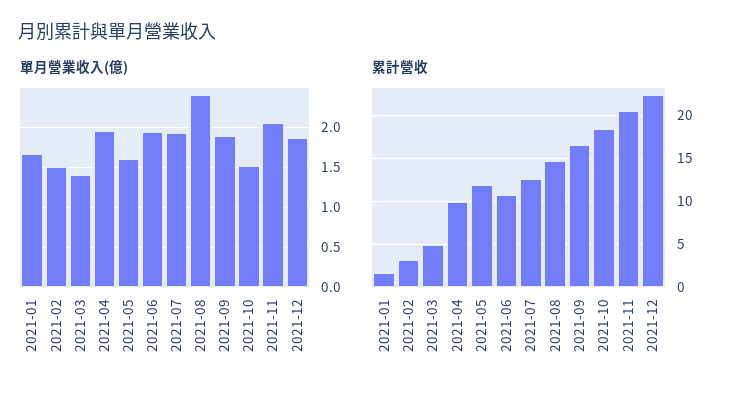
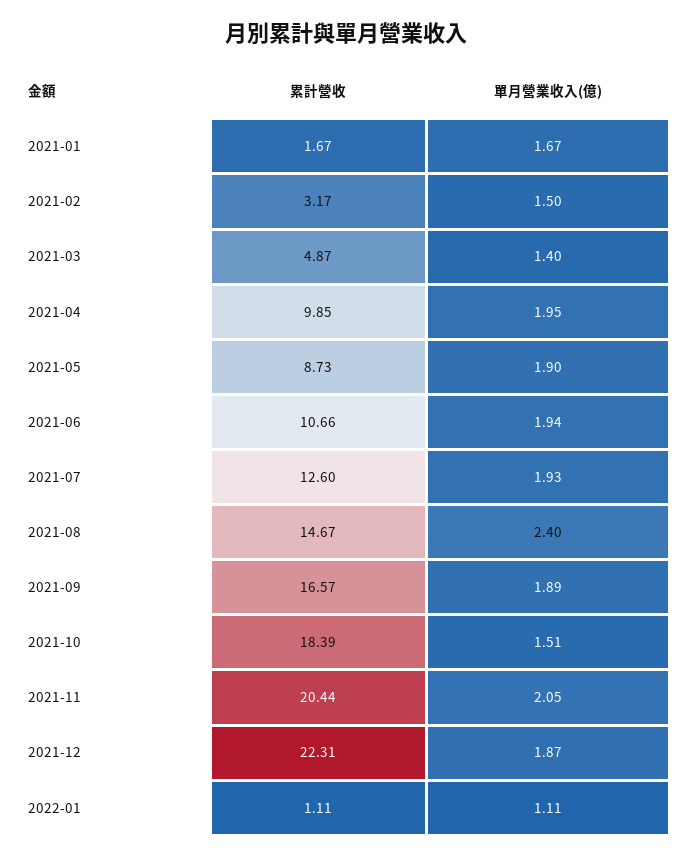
單月營業收入(億), 2021-05: 1.6 -> 1.9
累計營收, 2021-05: 12 -> 8.73
累計營收, 2022-01: none -> 1.11
單月營業收入(億), 2022-01: none -> 1.11

